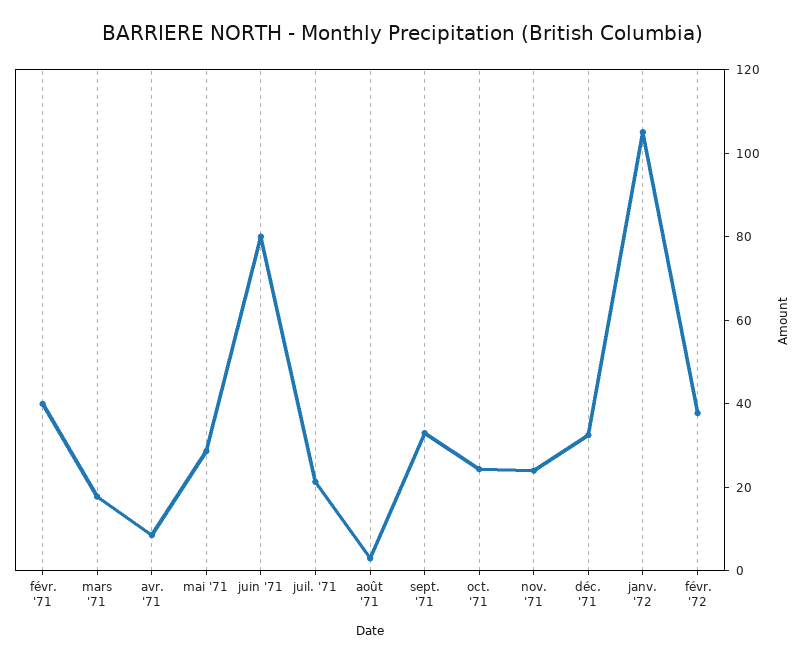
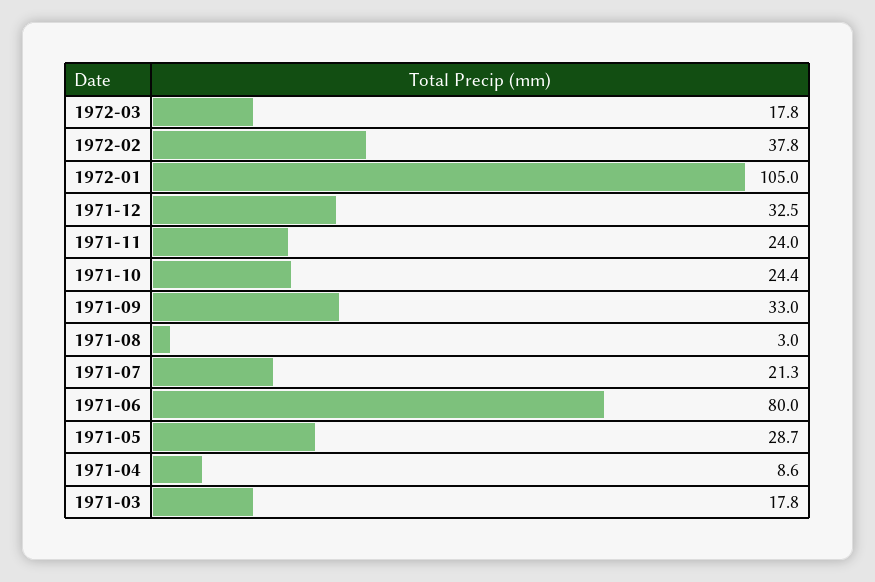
févr. '71: 40 -> none
1972-03: none -> 17.8

